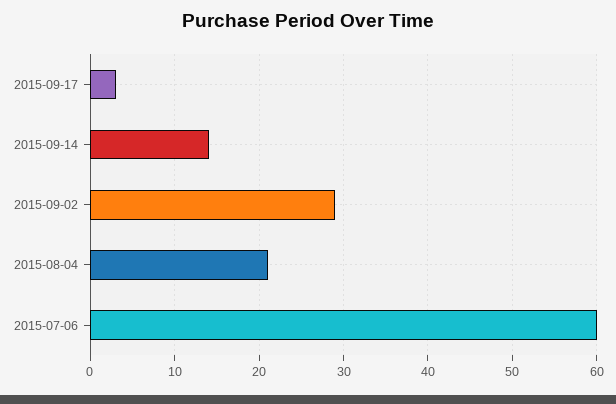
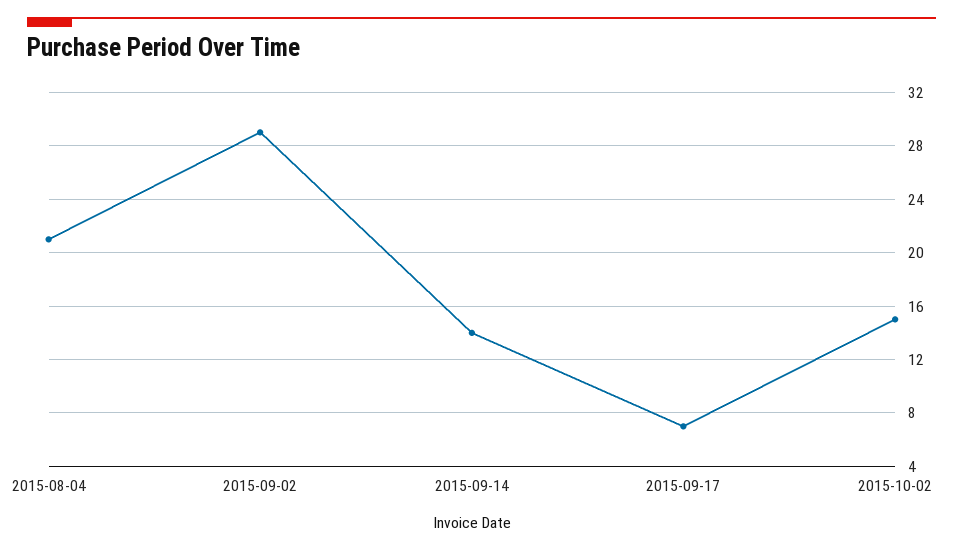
2015-09-17: 3 -> 7
2015-07-06: 60 -> none
2015-10-02: none -> 15

